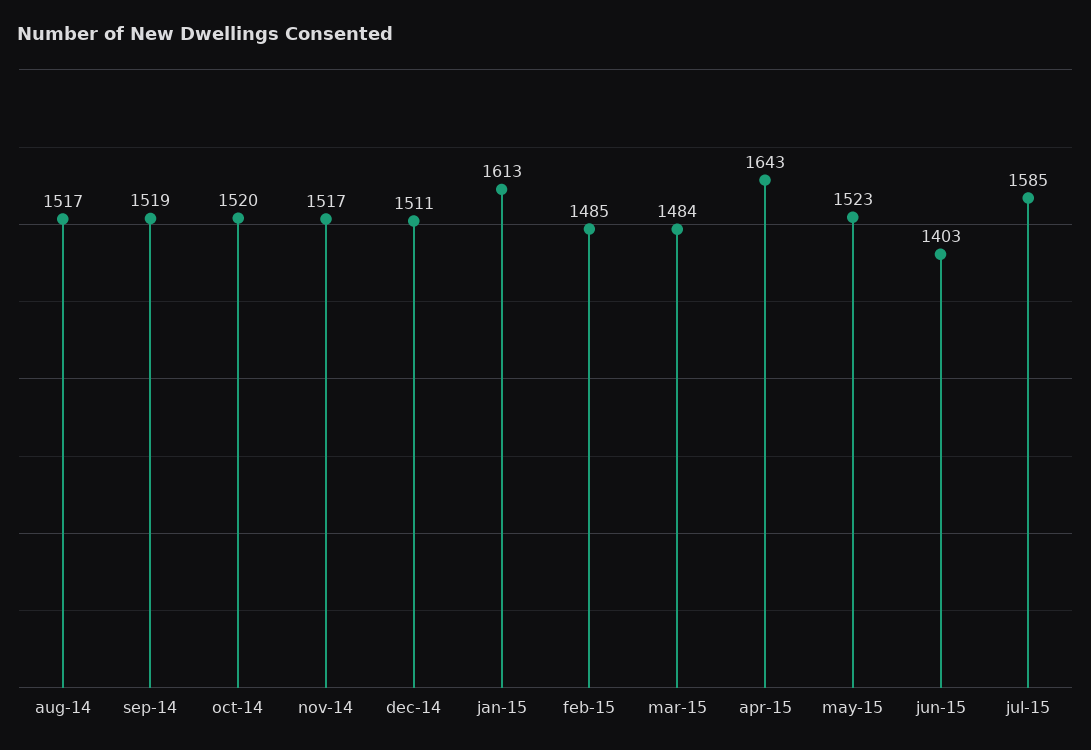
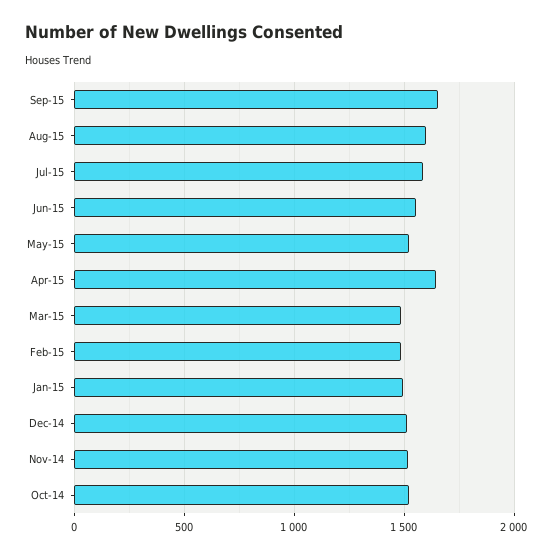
aug-14: 1517 -> none
sep-14: 1519 -> none
jan-15: 1613 -> 1500
jun-15: 1403 -> 1550
Sep-15: none -> 1650
Aug-15: none -> 1600

